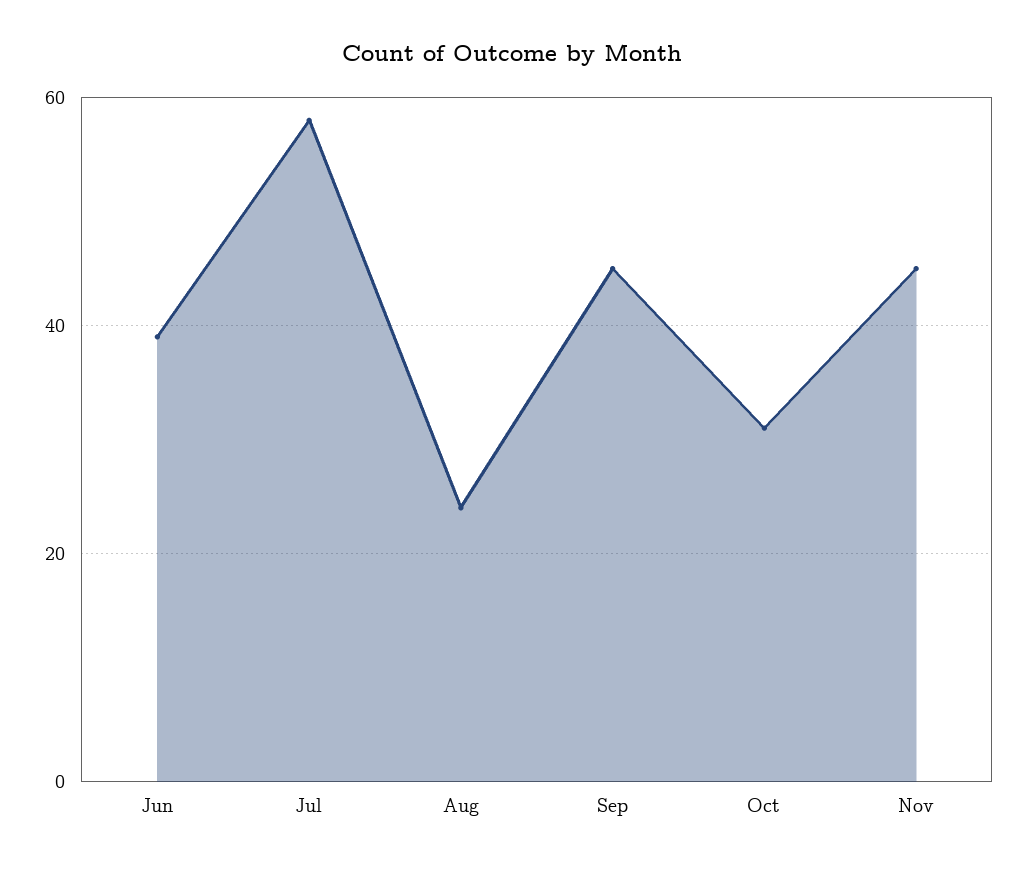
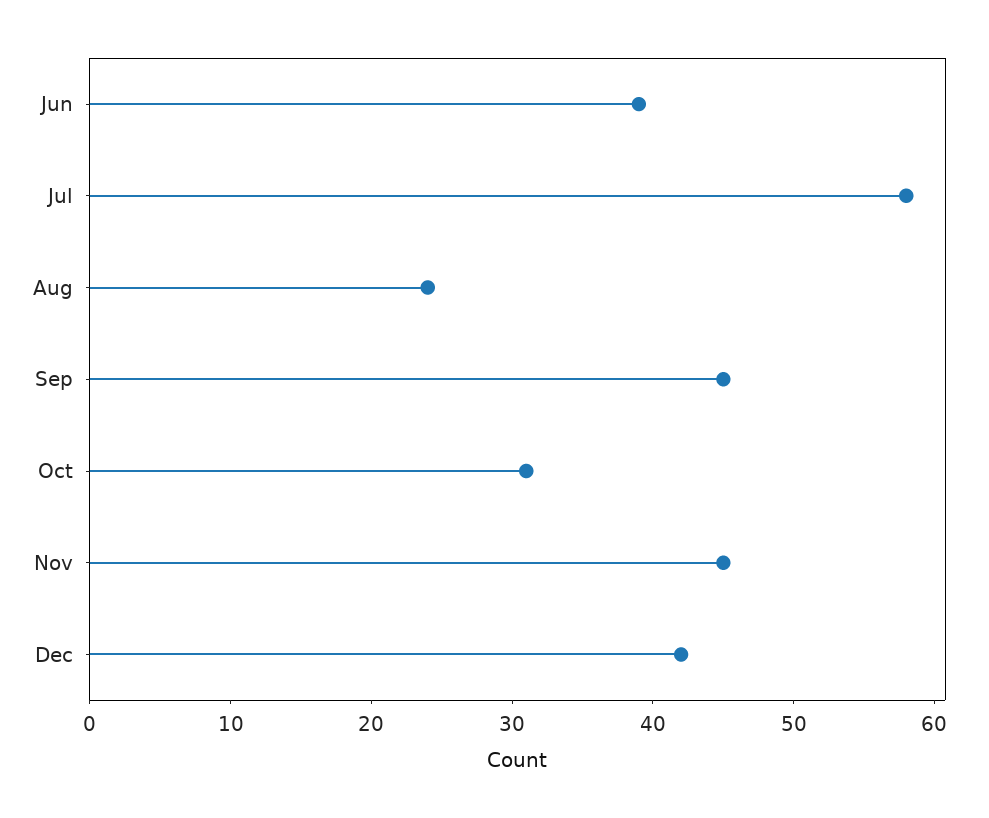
Dec: none -> 42

